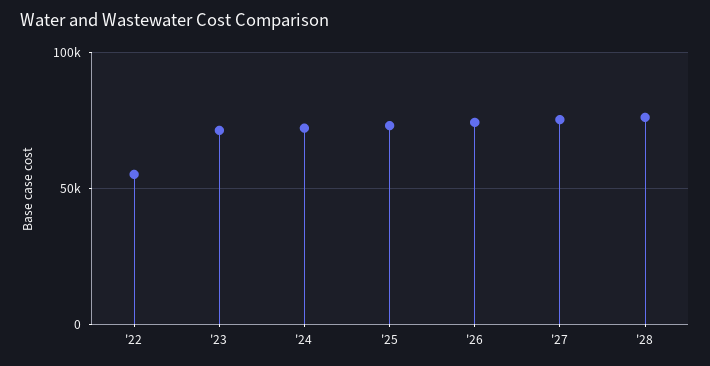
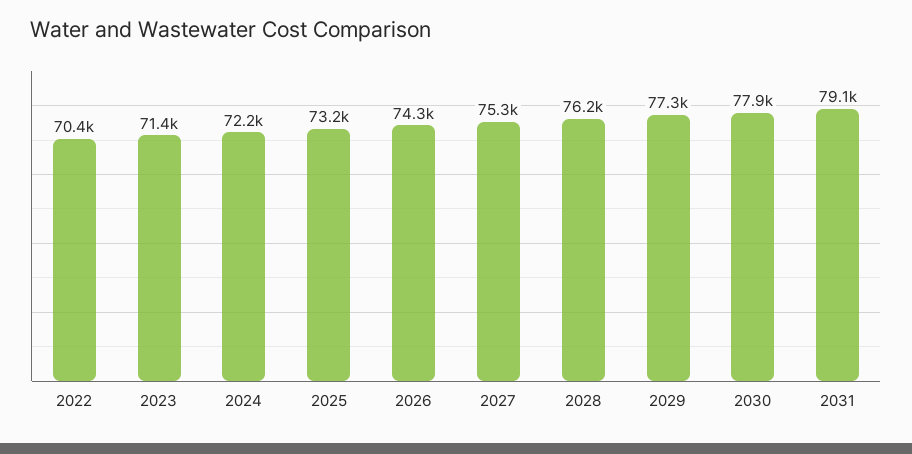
'22: 55000 -> 70400
2029: none -> 77300
2030: none -> 77900
2031: none -> 79100

